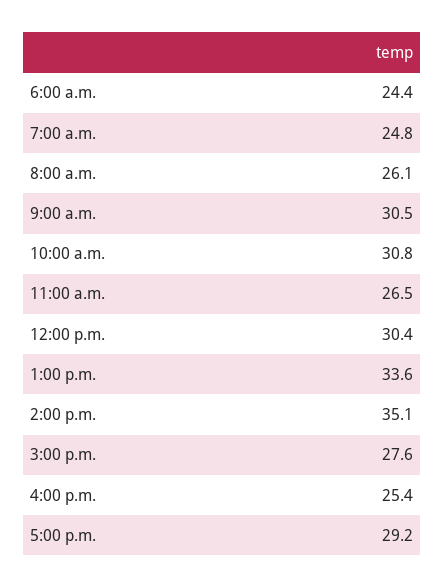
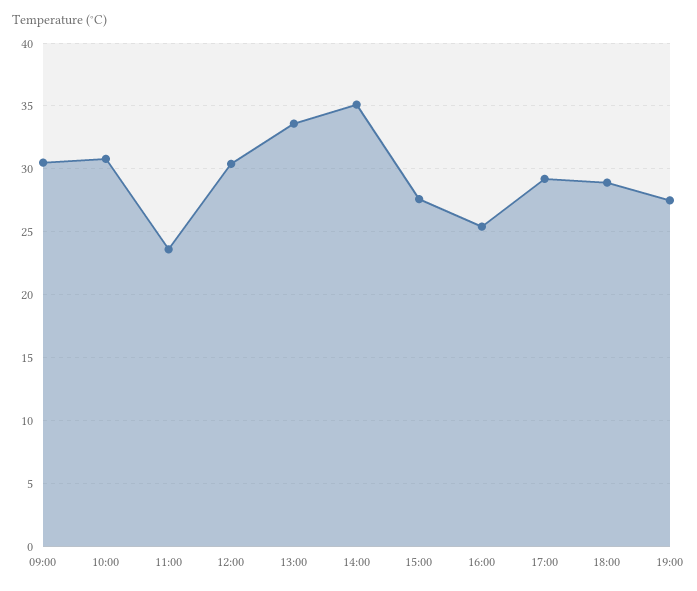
6:00 a.m.: 24.4 -> none
7:00 a.m.: 24.8 -> none
8:00 a.m.: 26.1 -> none
11:00 a.m.: 26.5 -> 23.5
18:00: none -> 29
19:00: none -> 27.5

